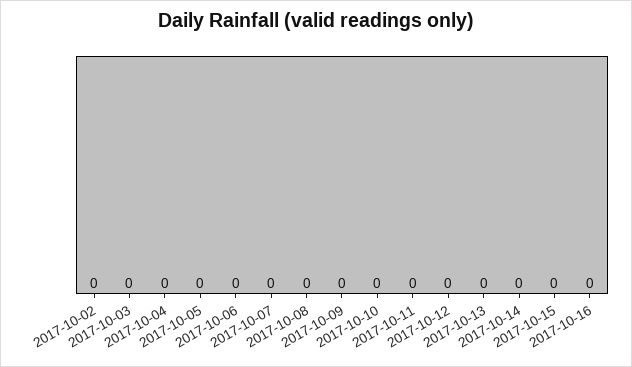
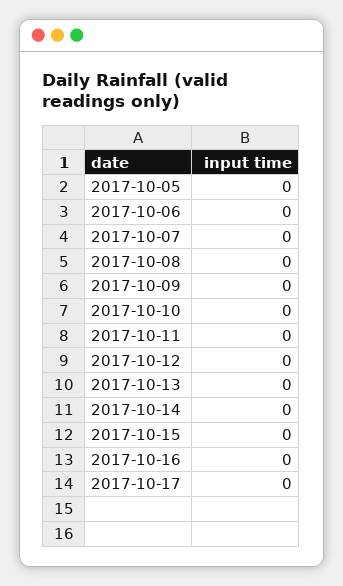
2017-10-02: 0 -> none
2017-10-03: 0 -> none
2017-10-04: 0 -> none
2017-10-17: none -> 0

